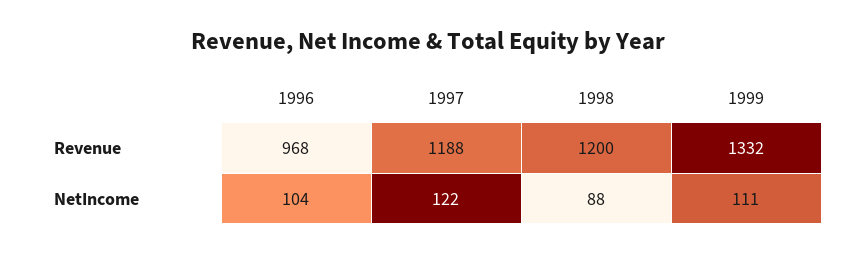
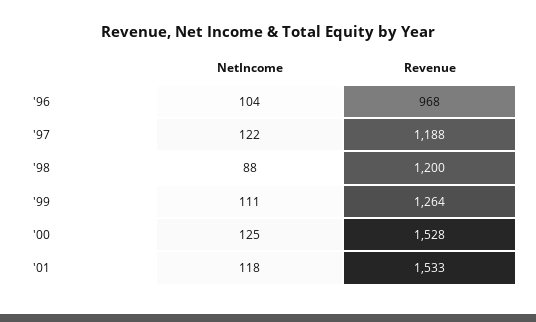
1999, Revenue: 1332 -> 1264
'00, NetIncome: none -> 125
'00, Revenue: none -> 1528
'01, NetIncome: none -> 118
'01, Revenue: none -> 1533

